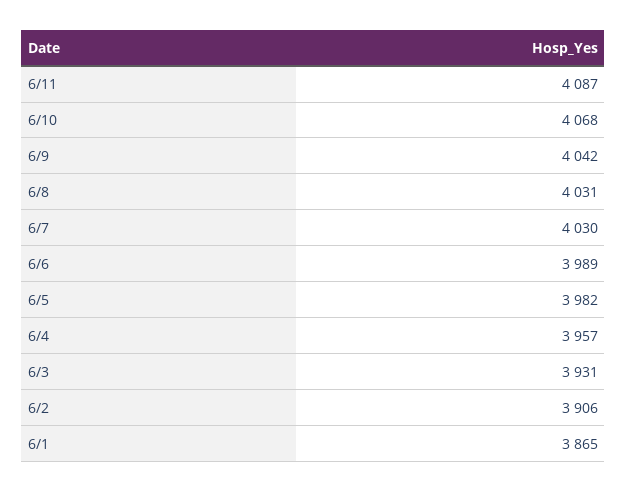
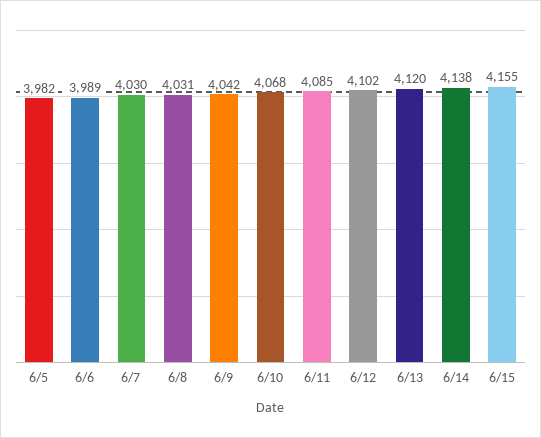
6/11: 4087 -> 4085
6/4: 3957 -> none
6/3: 3931 -> none
6/2: 3906 -> none
6/1: 3865 -> none
6/12: none -> 4102
6/13: none -> 4120
6/14: none -> 4138
6/15: none -> 4155

